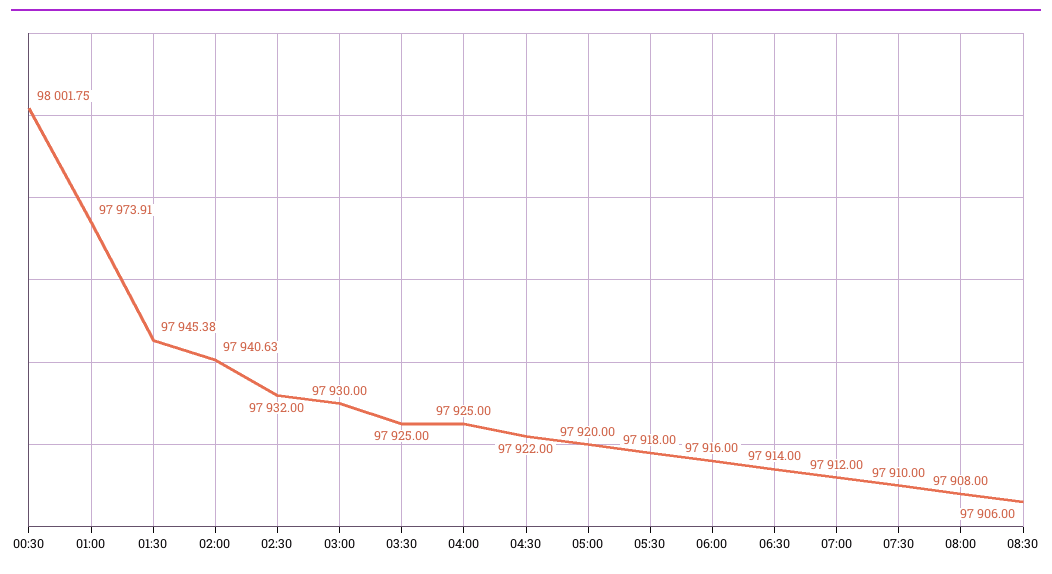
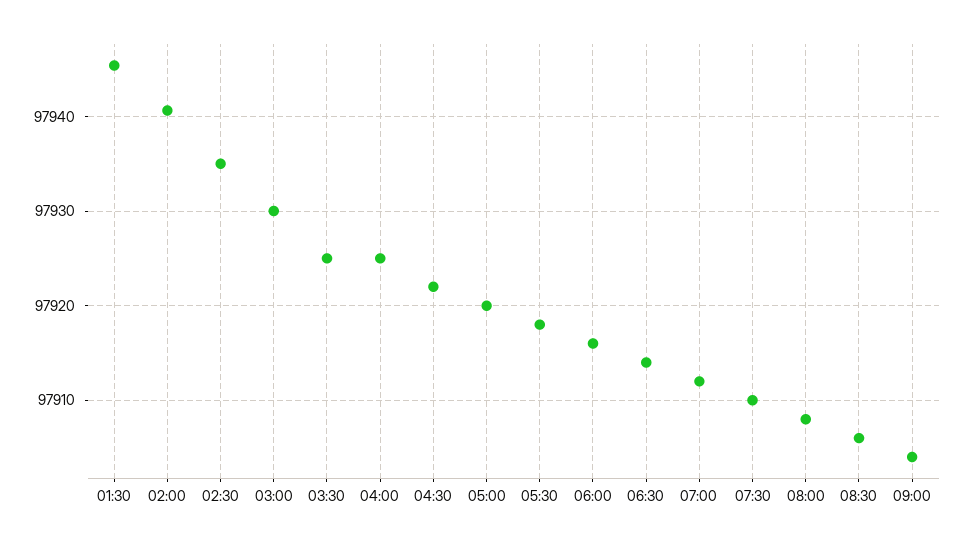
00:30: 98001.75 -> none
01:00: 97973.91 -> none
02:30: 97932 -> 97935
09:00: none -> 97904

